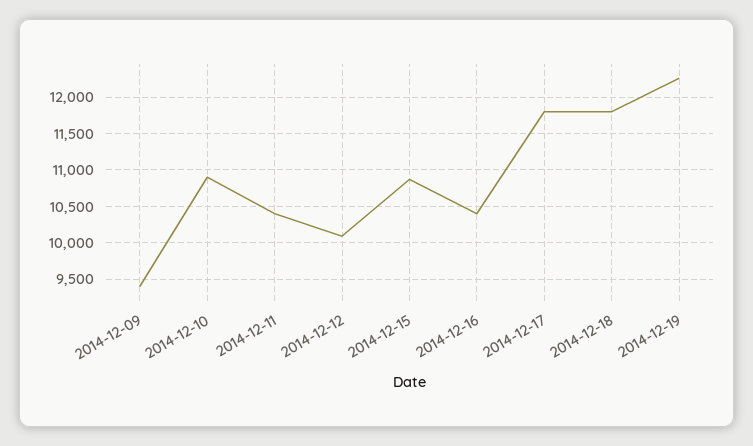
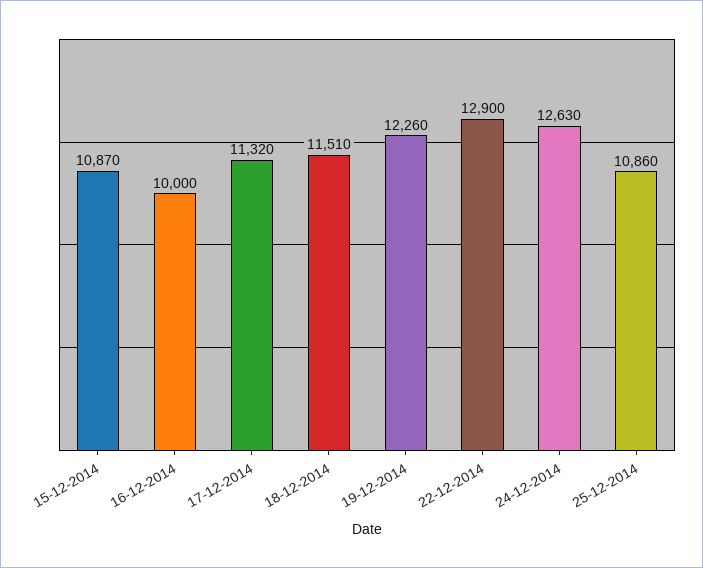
2014-12-09: 9400 -> none
2014-12-10: 10900 -> none
2014-12-11: 10400 -> none
2014-12-12: 10100 -> none
2014-12-16: 10400 -> 10000
2014-12-17: 11800 -> 11320
2014-12-18: 11800 -> 11510
22-12-2014: none -> 12900
24-12-2014: none -> 12630
25-12-2014: none -> 10860

